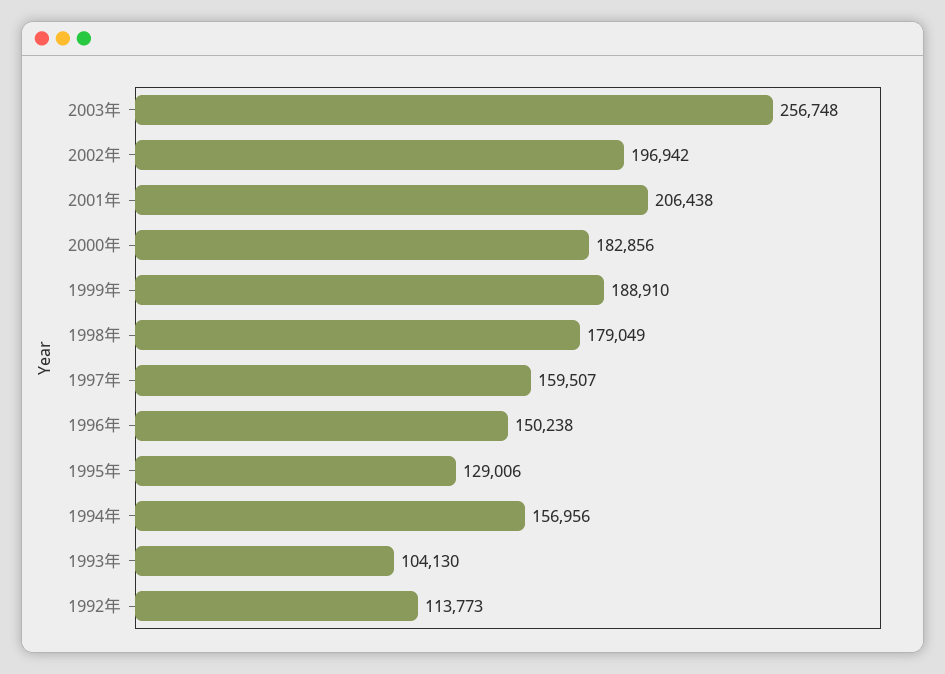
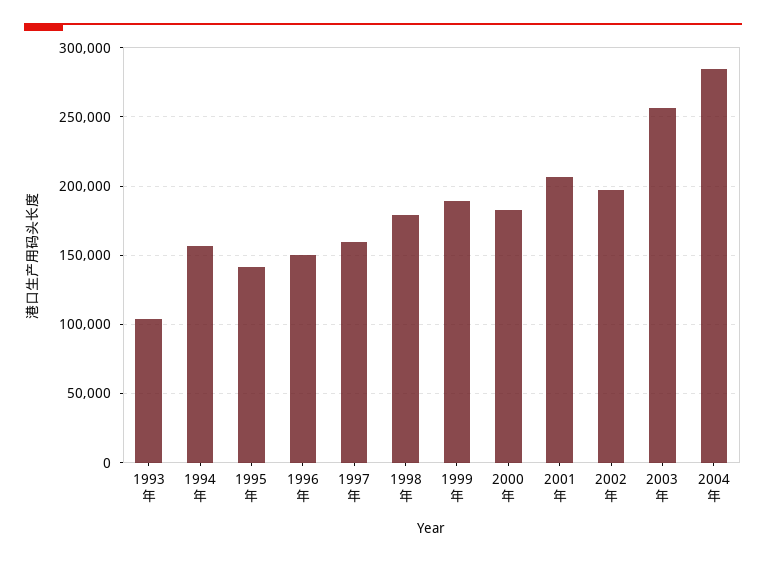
1995年: 129006 -> 140000
1992年: 113773 -> none
2004年: none -> 285000

